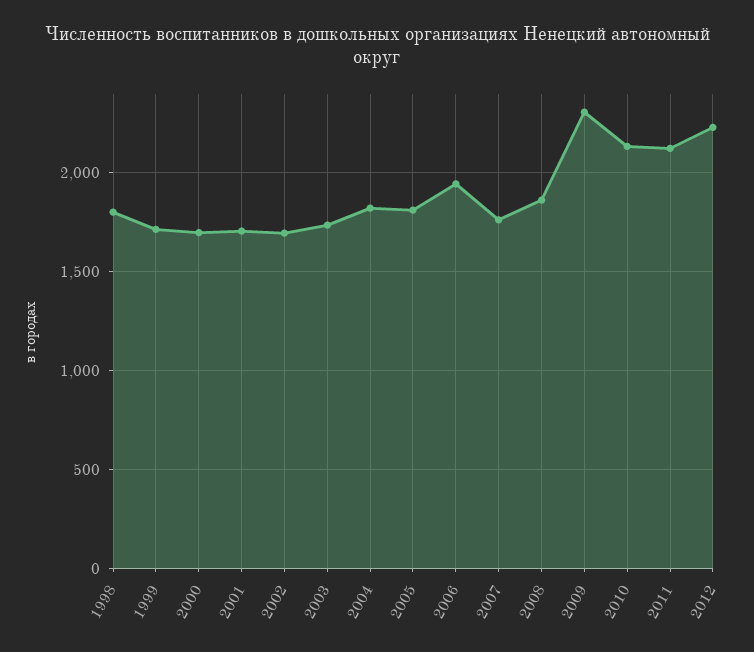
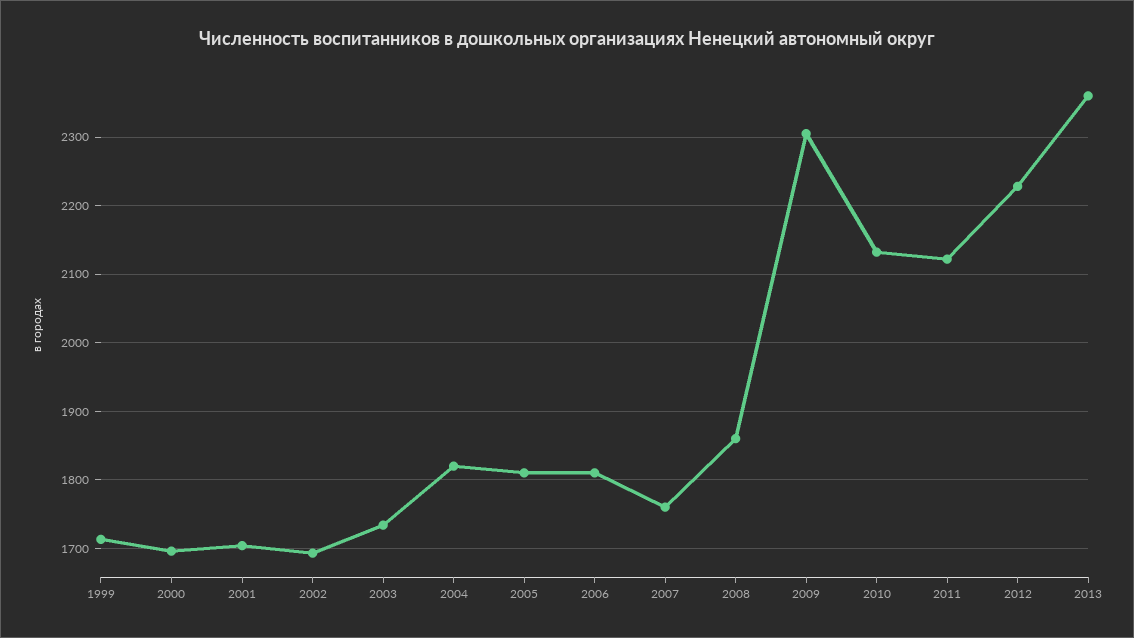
1998: 1800 -> none
2006: 1950 -> 1810
2013: none -> 2360

